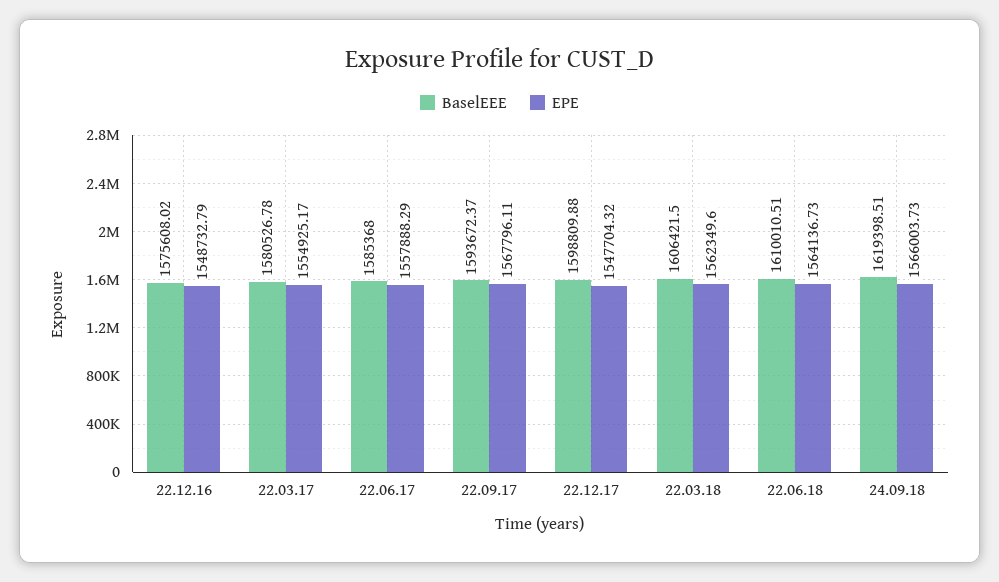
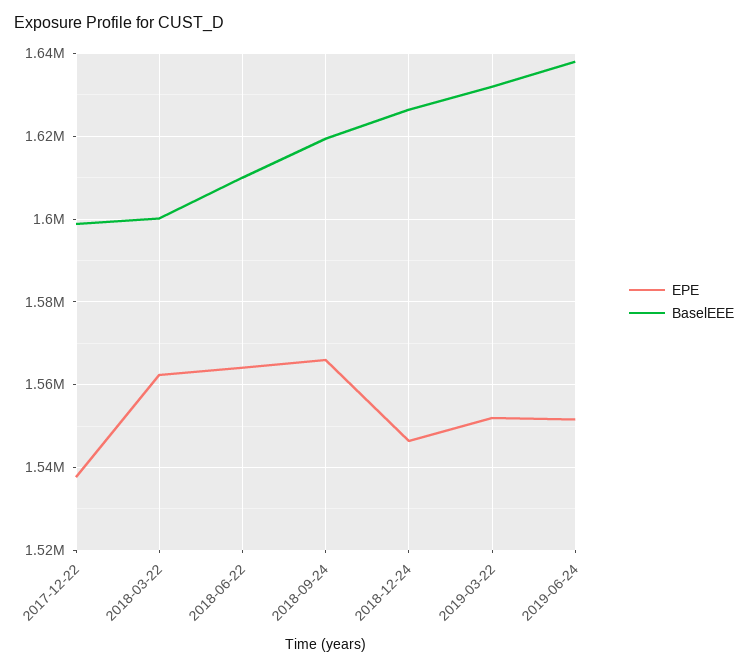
BaselEEE, 22.12.16: 1575608.02 -> none
EPE, 22.12.16: 1548732.79 -> none
BaselEEE, 22.03.17: 1580526.78 -> none
EPE, 22.03.17: 1554925.17 -> none
BaselEEE, 22.06.17: 1585368 -> none
EPE, 22.06.17: 1557888.29 -> none
BaselEEE, 22.09.17: 1593672.37 -> none
EPE, 22.09.17: 1567796.11 -> none
EPE, 22.12.17: 1547704.32 -> 1538000
BaselEEE, 22.03.18: 1606421.5 -> 1600000
EPE, 2018-12-24: none -> 1546000
BaselEEE, 2018-12-24: none -> 1626000
EPE, 2019-03-22: none -> 1552000
BaselEEE, 2019-03-22: none -> 1632000
EPE, 2019-06-24: none -> 1552000
BaselEEE, 2019-06-24: none -> 1638000

